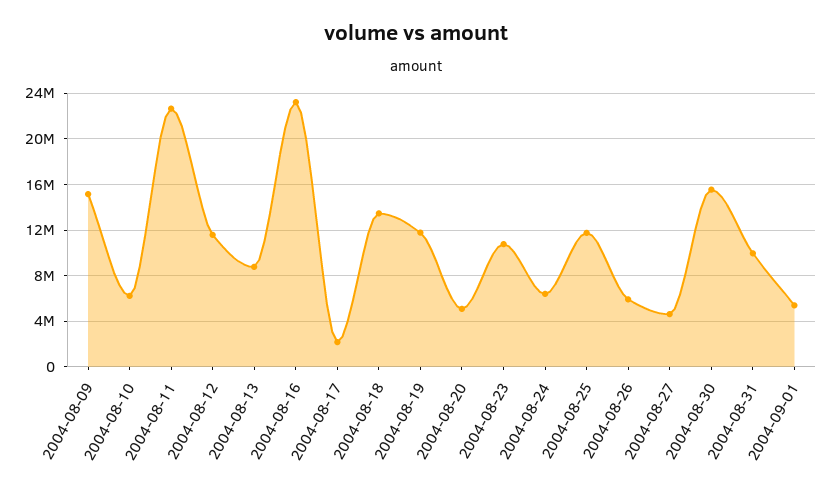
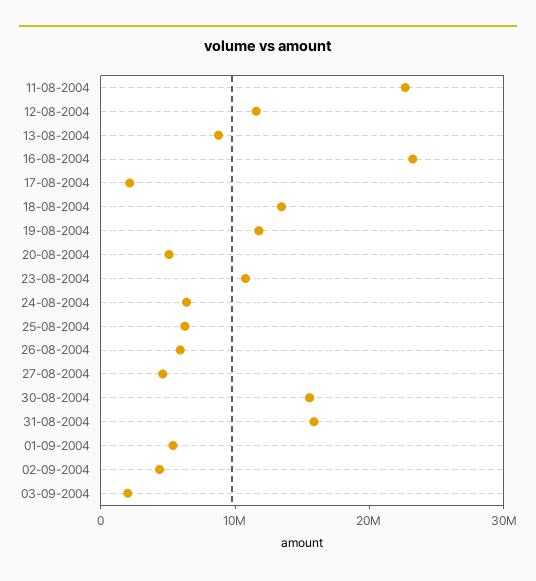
2004-08-09: 15000000 -> none
2004-08-10: 6000000 -> none
2004-08-25: 12000000 -> 6000000
2004-08-31: 10000000 -> 16000000
02-09-2004: none -> 4000000
03-09-2004: none -> 2000000

